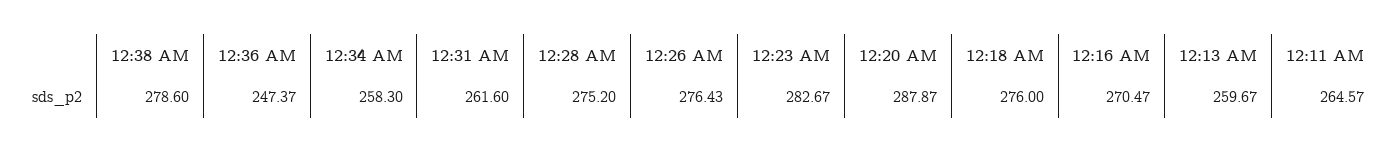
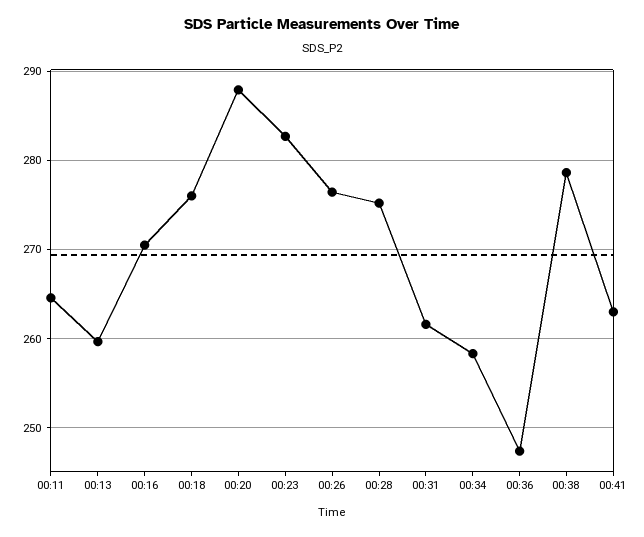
00:41: none -> 263

